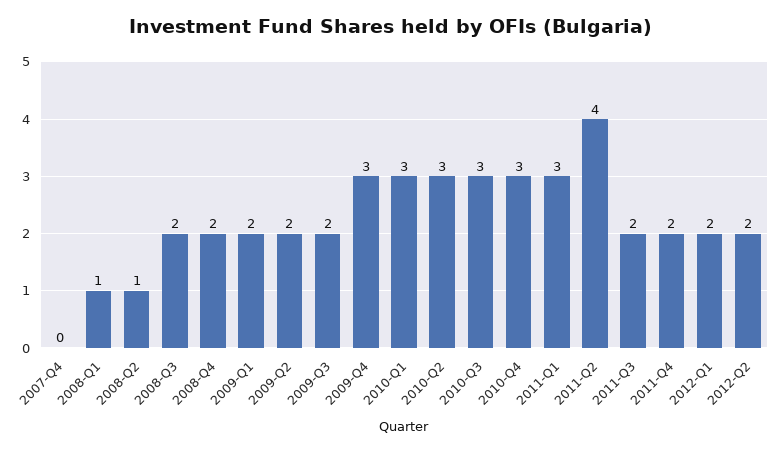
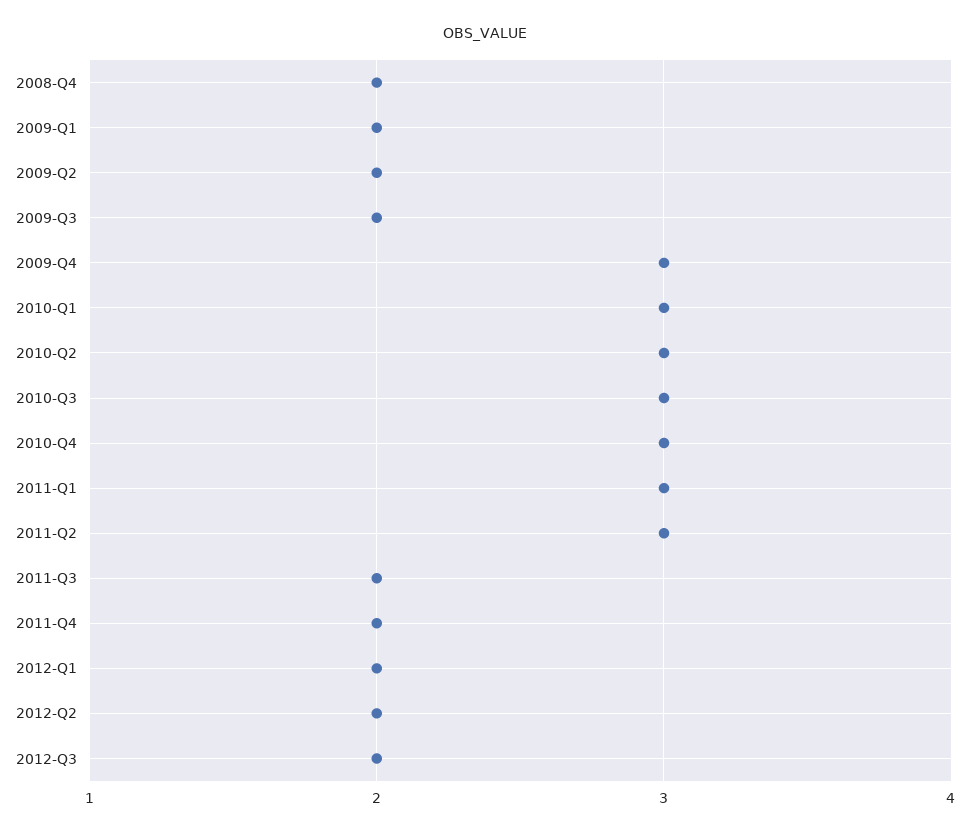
2007-Q4: 0 -> none
2008-Q1: 1 -> none
2008-Q2: 1 -> none
2008-Q3: 2 -> none
2011-Q2: 4 -> 3
2012-Q3: none -> 2

